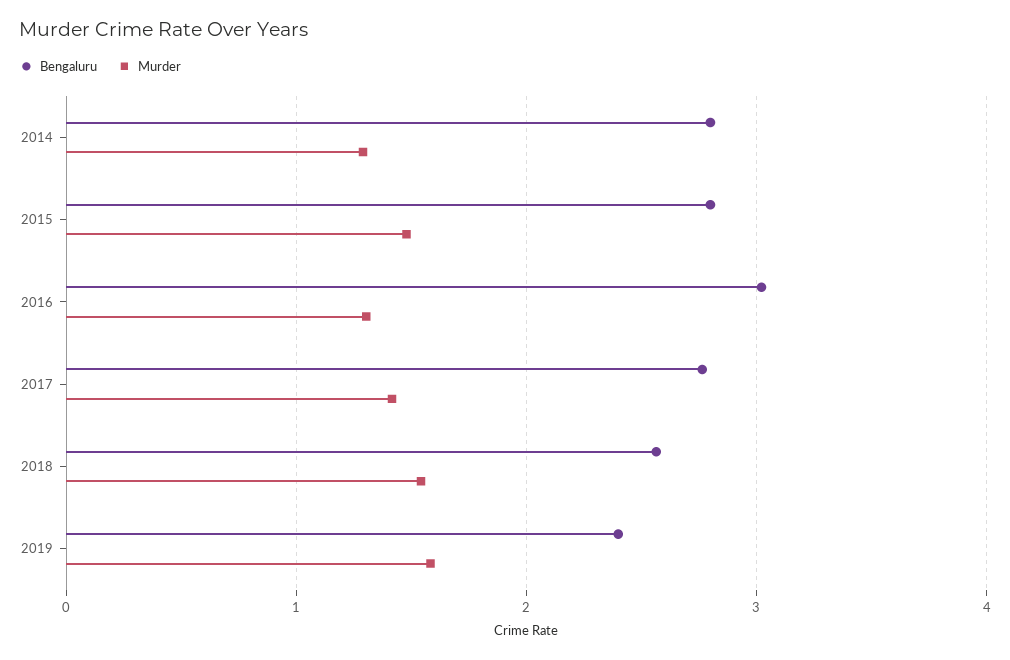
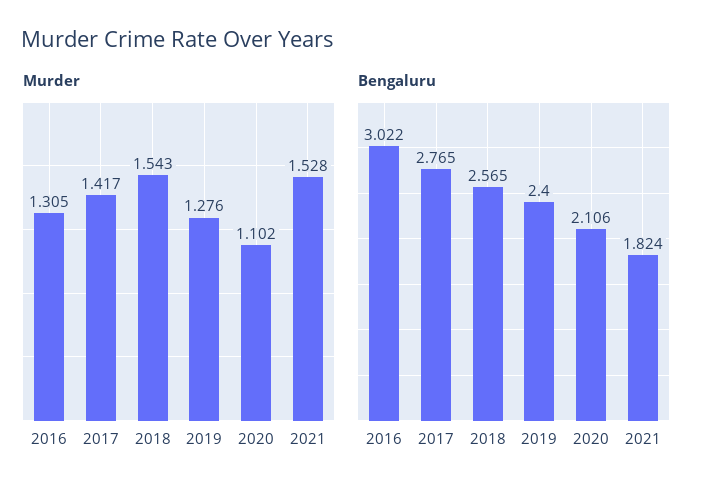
Bengaluru, 2014: 2.8 -> none
Murder, 2014: 1.3 -> none
Bengaluru, 2015: 2.8 -> none
Murder, 2015: 1.5 -> none
Murder, 2019: 1.6 -> 1.276
Murder, 2020: none -> 1.102
Murder, 2021: none -> 1.528
Bengaluru, 2020: none -> 2.106
Bengaluru, 2021: none -> 1.824

